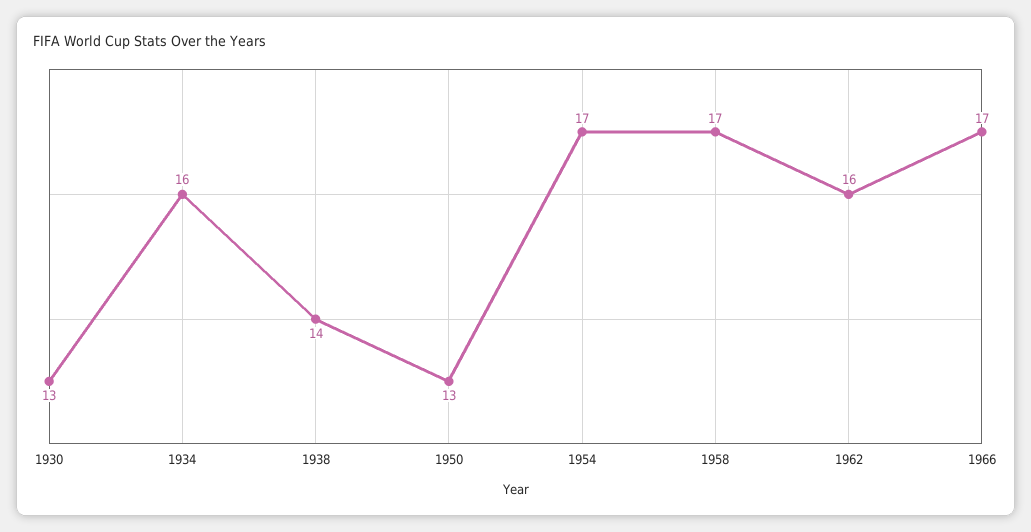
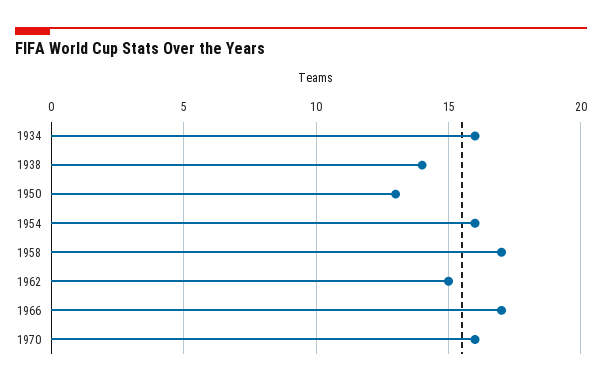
1930: 13 -> none
1954: 17 -> 16
1962: 16 -> 15
1970: none -> 16

